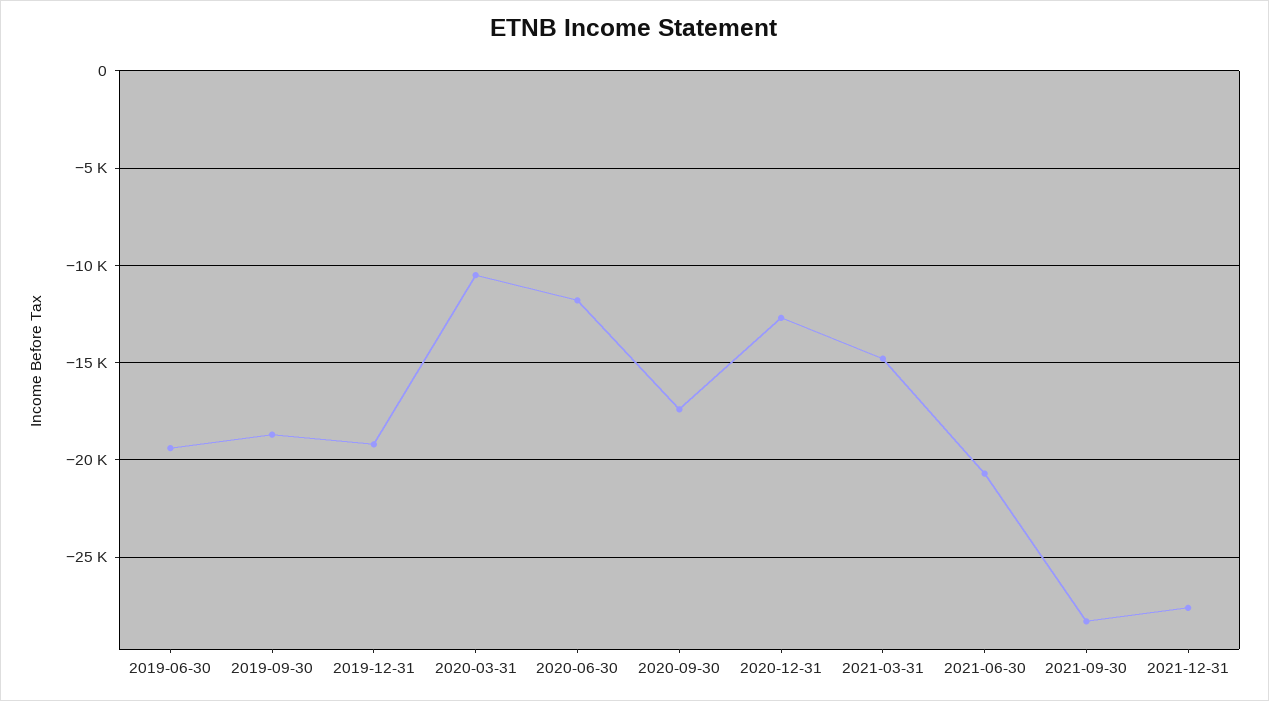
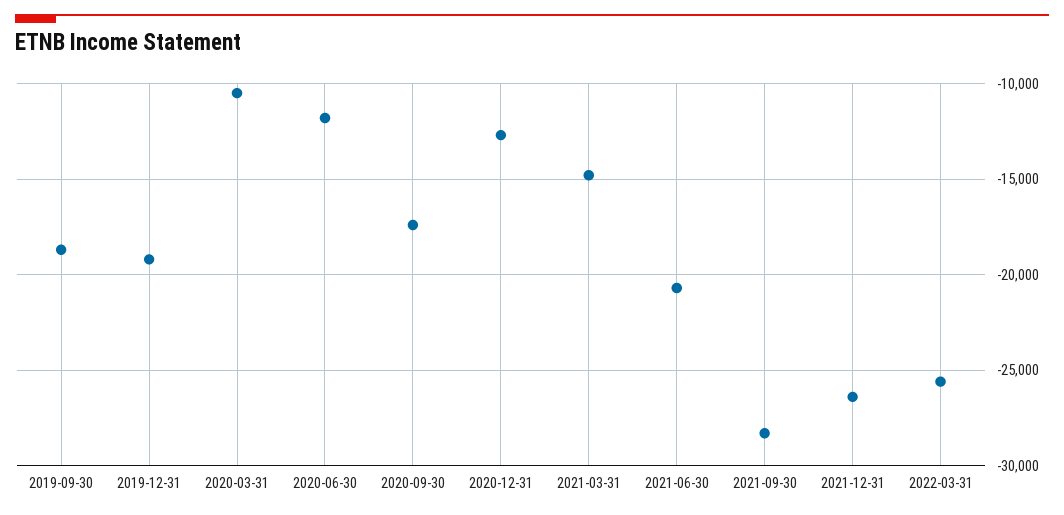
2019-06-30: -19500 -> none
2021-12-31: -27500 -> -26500
2022-03-31: none -> -25500

